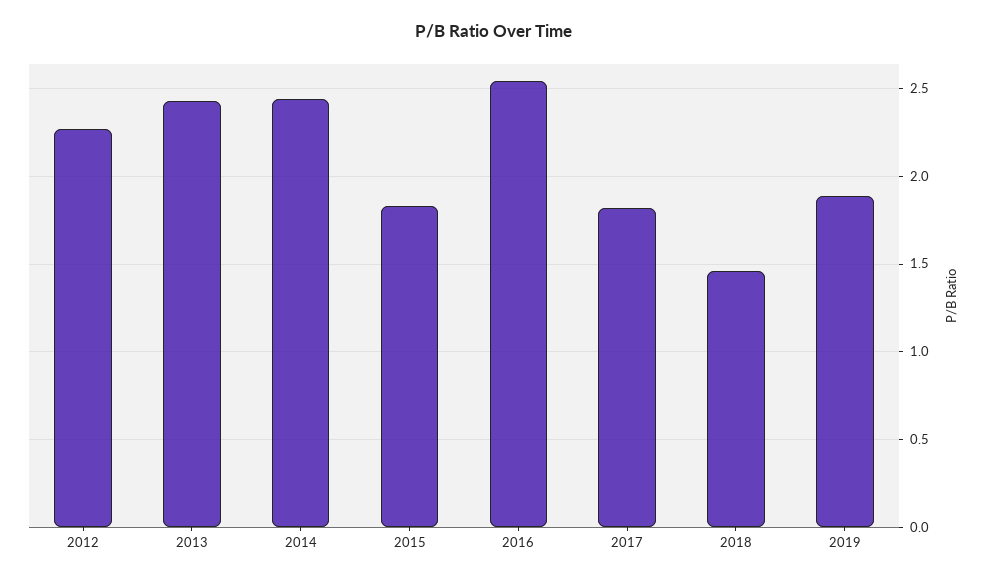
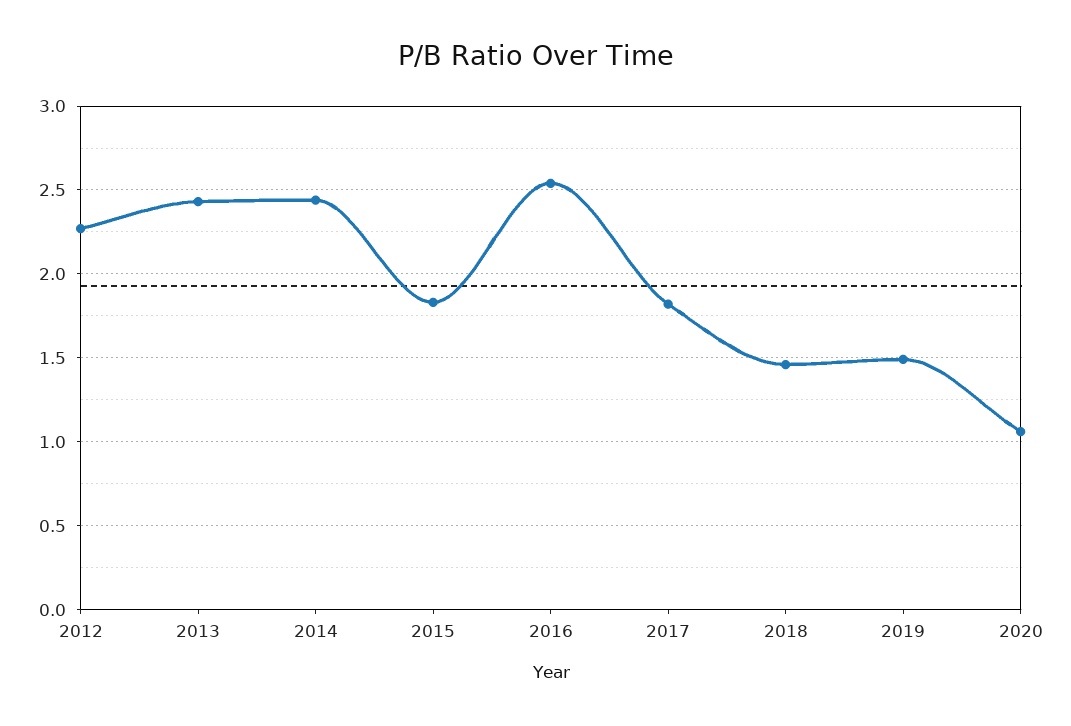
2019: 1.9 -> 1.5
2020: none -> 1.05

